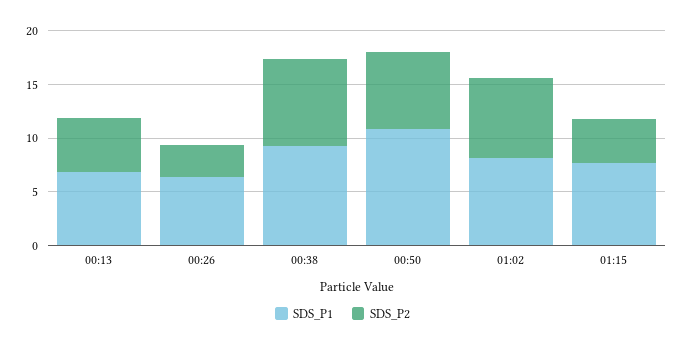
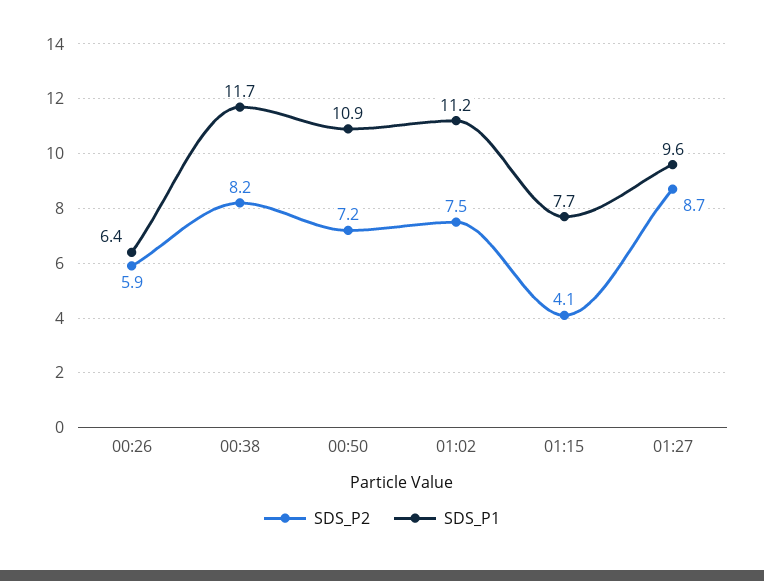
SDS_P1, 00:13: 7 -> none
SDS_P2, 00:13: 5 -> none
SDS_P2, 00:26: 3 -> 5.9
SDS_P1, 00:38: 9 -> 11.7
SDS_P1, 01:02: 8 -> 11.2
SDS_P2, 01:27: none -> 8.7
SDS_P1, 01:27: none -> 9.6

